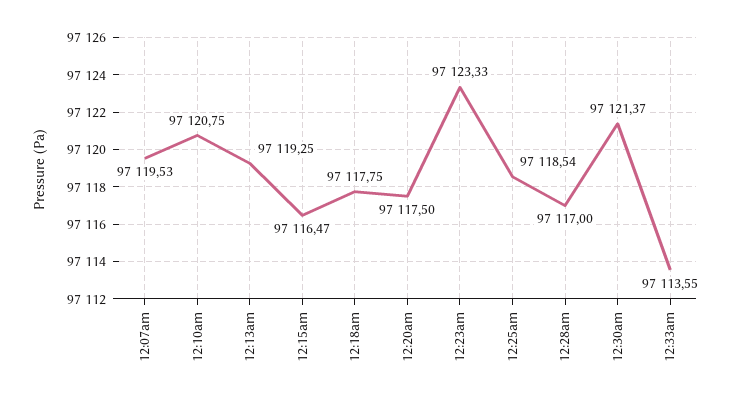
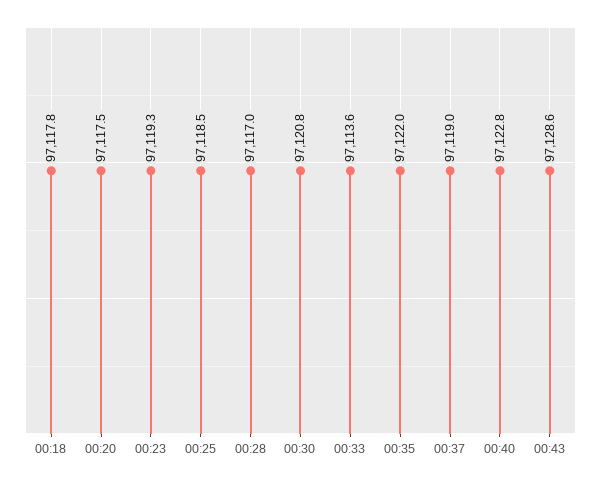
12:07am: 97119.53 -> none
12:10am: 97120.75 -> none
12:13am: 97119.25 -> none
12:15am: 97116.47 -> none
12:23am: 97123.33 -> 97119.3
12:30am: 97121.37 -> 97120.8
00:35: none -> 97122
00:37: none -> 97119
00:40: none -> 97122.8
00:43: none -> 97128.6

